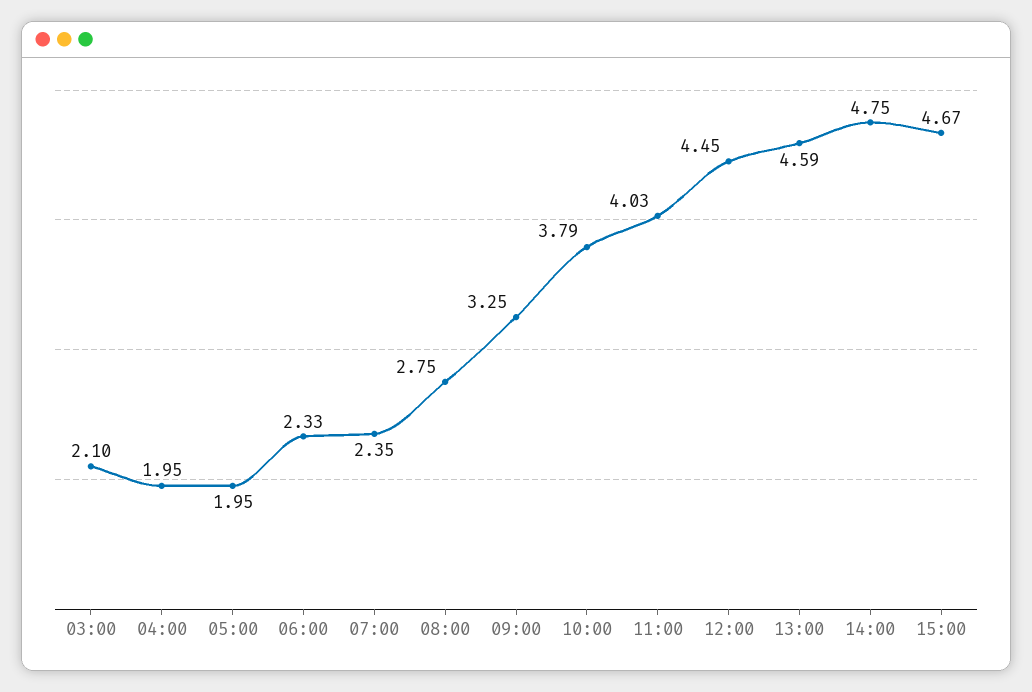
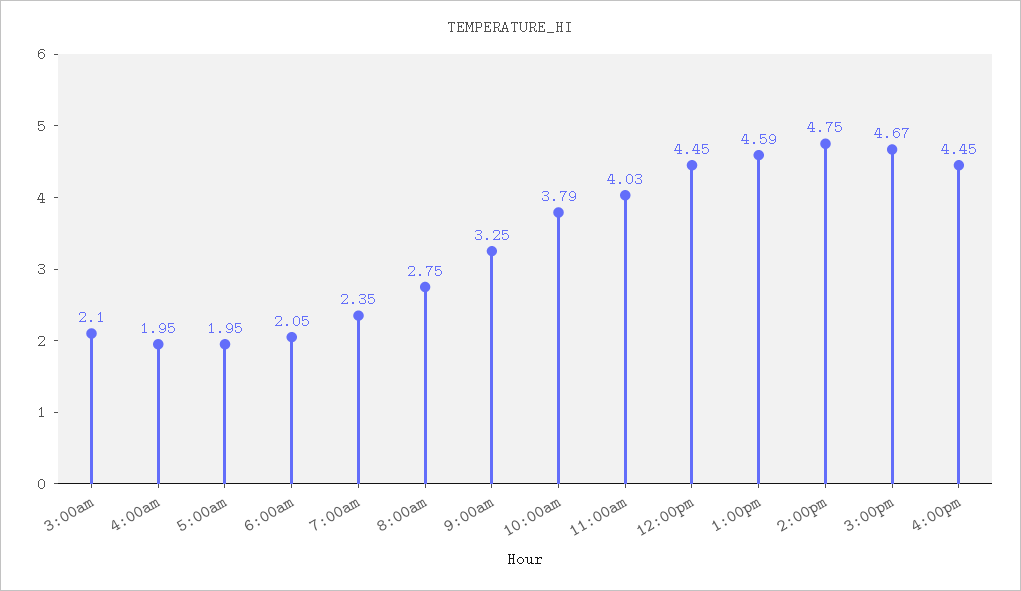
06:00: 2.33 -> 2.05
4:00pm: none -> 4.45

